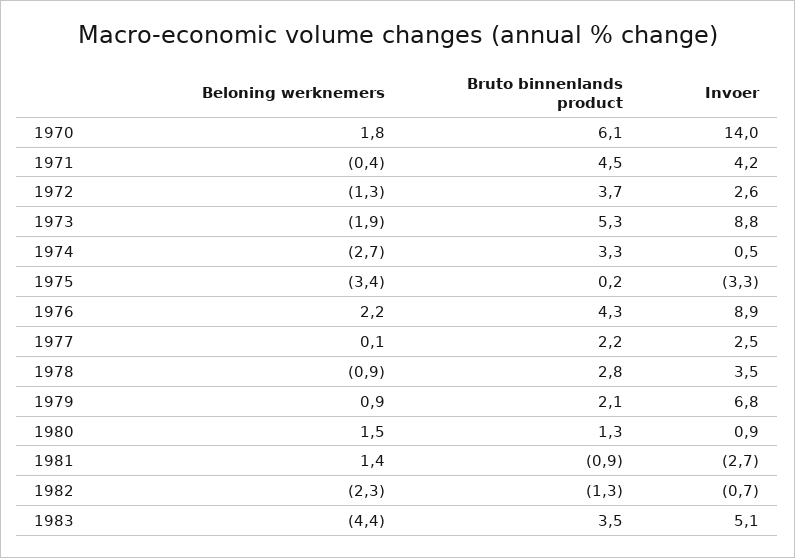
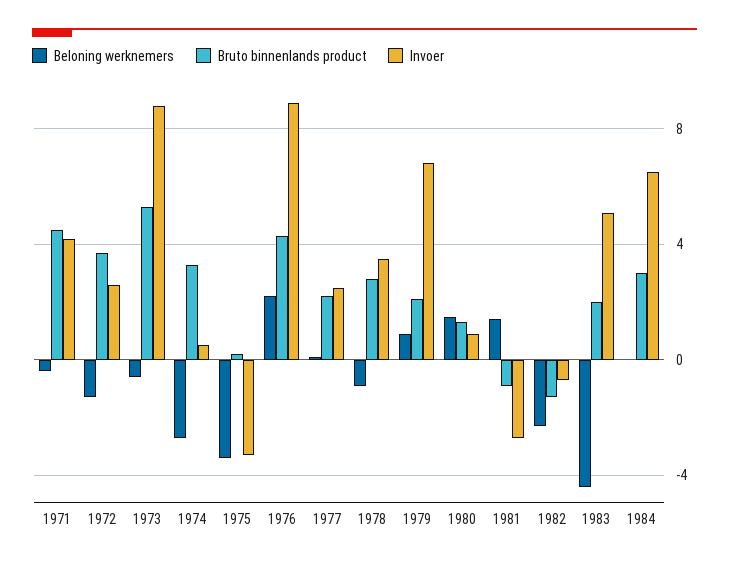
Beloning werknemers, 1970: 1.8 -> none
Bruto binnenlands product, 1970: 6.1 -> none
Invoer, 1970: 14 -> none
Beloning werknemers, 1973: -1.9 -> -0.5
Bruto binnenlands product, 1983: 3.5 -> 2
Beloning werknemers, 1984: none -> 0
Bruto binnenlands product, 1984: none -> 3
Invoer, 1984: none -> 6.5

